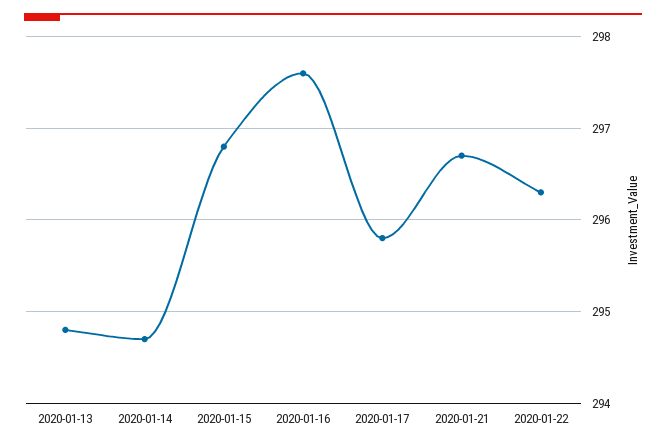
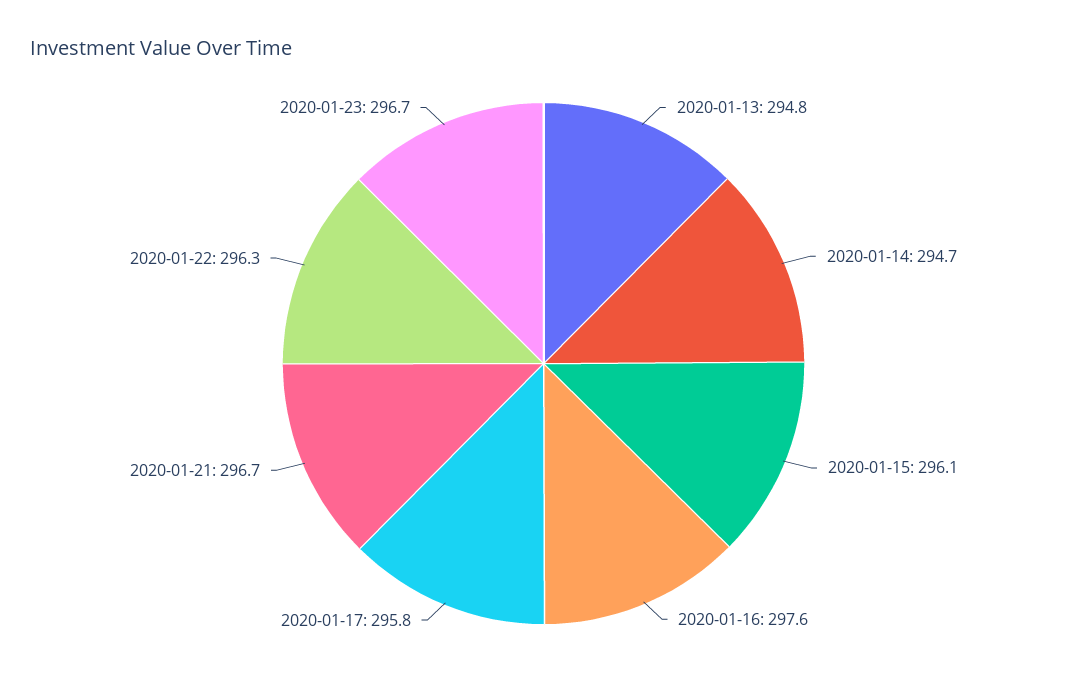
2020-01-15: 296.8 -> 296.1
2020-01-23: none -> 296.7

